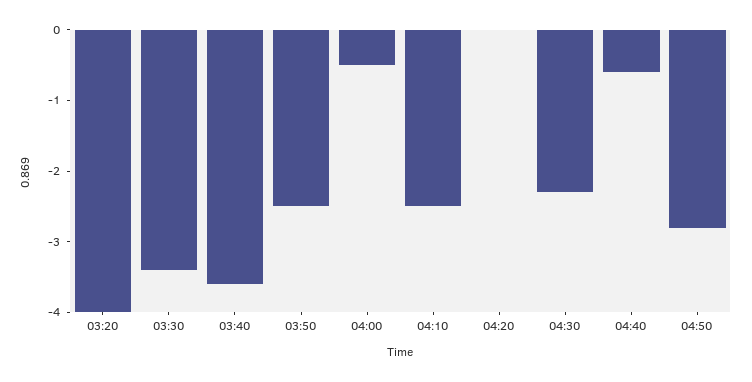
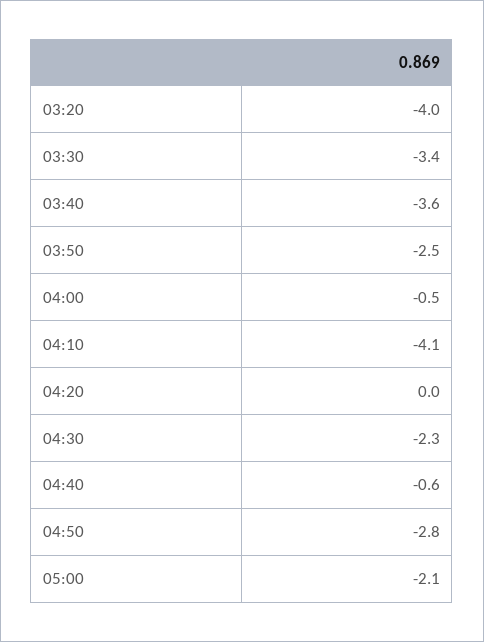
04:10: -2.5 -> -4.1
05:00: none -> -2.1

